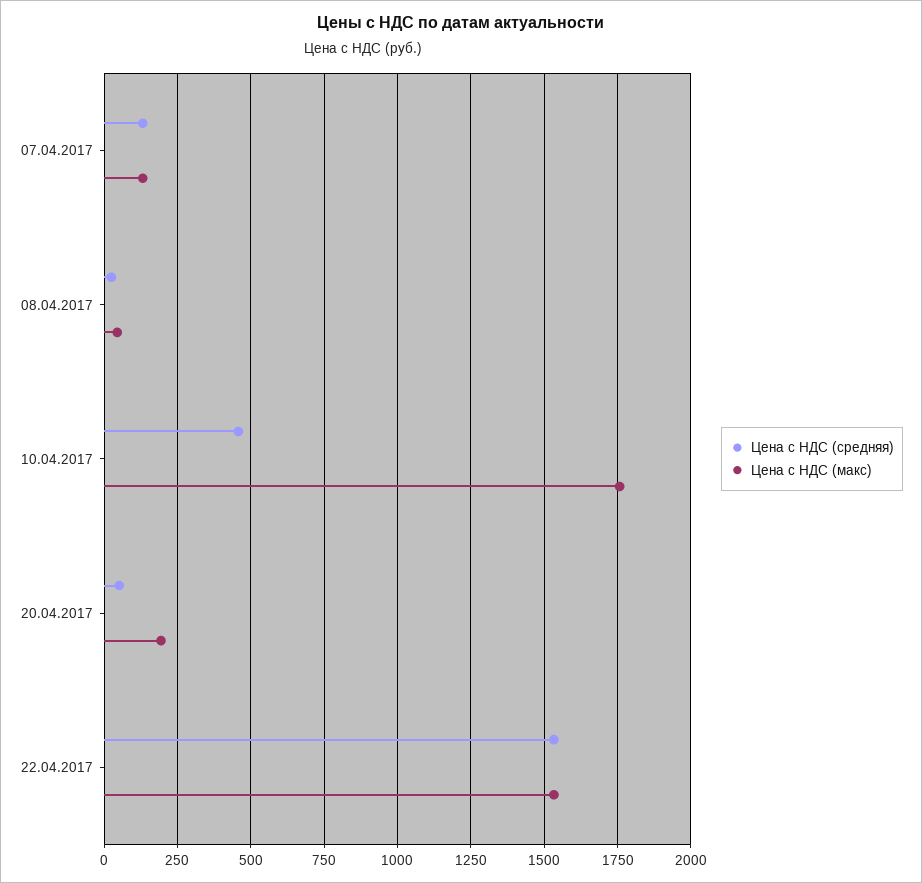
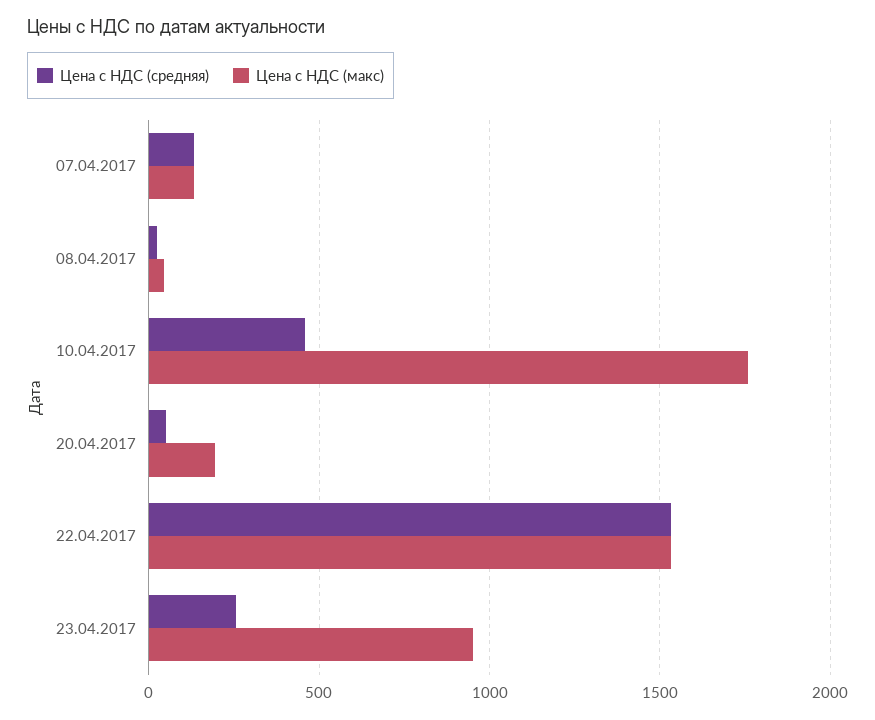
Цена с НДС (средняя), 23.04.2017: none -> 250
Цена с НДС (макс), 23.04.2017: none -> 950

